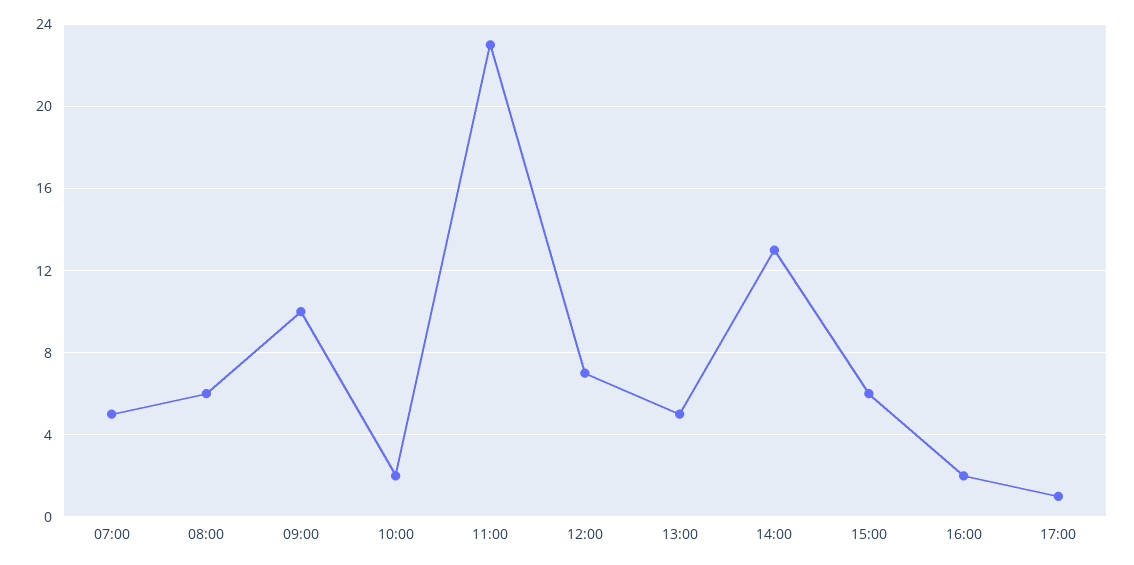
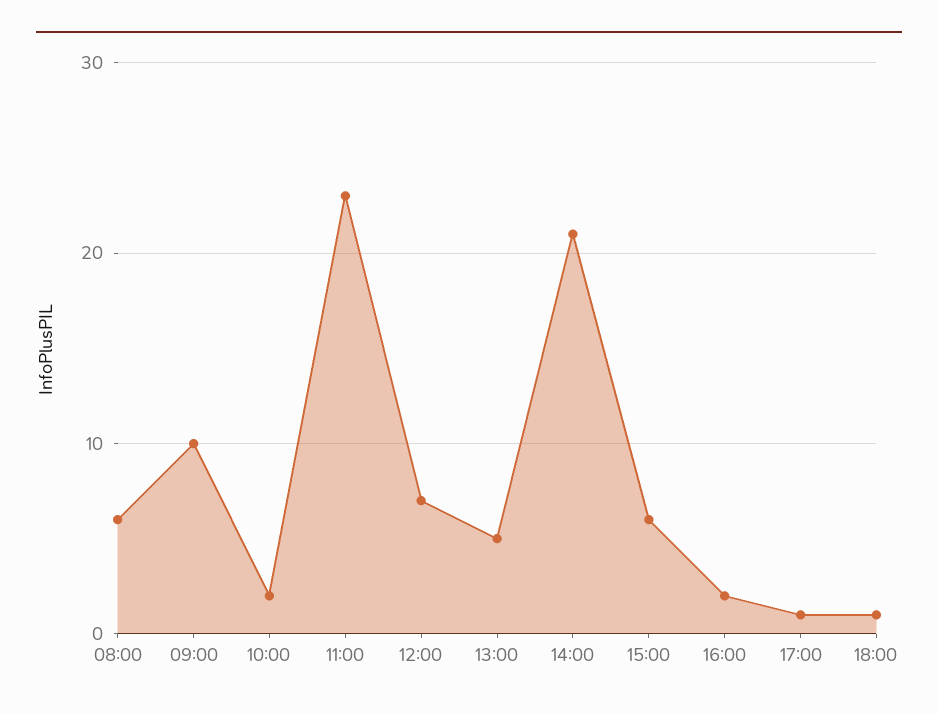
07:00: 5 -> none
14:00: 13 -> 21
18:00: none -> 1

